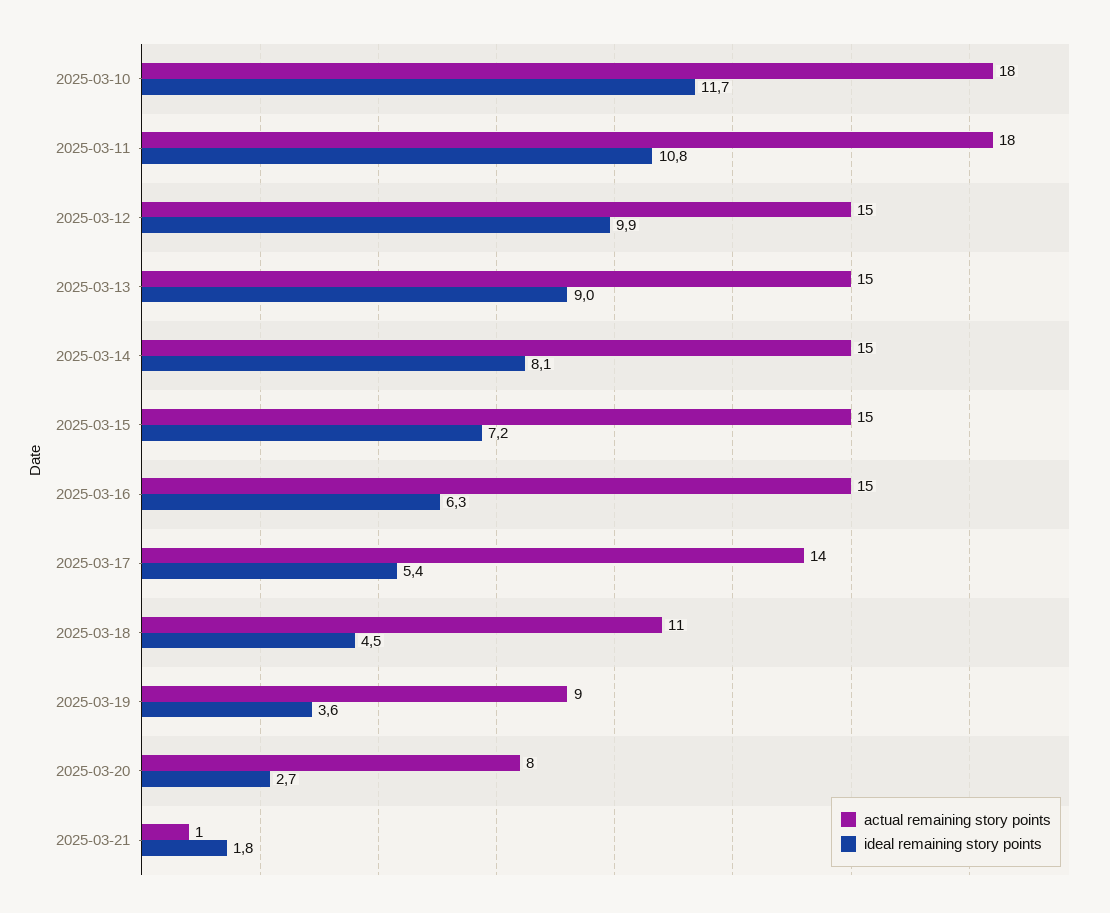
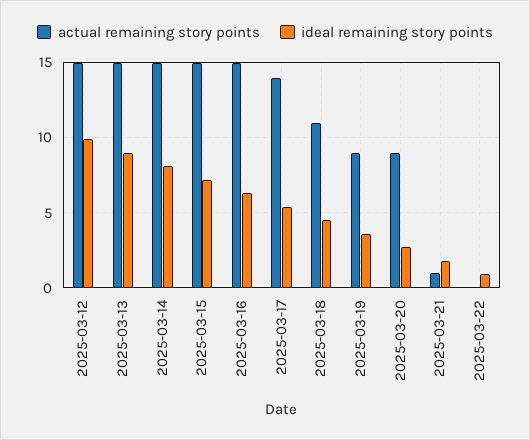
actual remaining story points, 2025-03-10: 18 -> none
ideal remaining story points, 2025-03-10: 11.7 -> none
actual remaining story points, 2025-03-11: 18 -> none
ideal remaining story points, 2025-03-11: 10.8 -> none
actual remaining story points, 2025-03-20: 8 -> 9
actual remaining story points, 2025-03-22: none -> 0
ideal remaining story points, 2025-03-22: none -> 1

